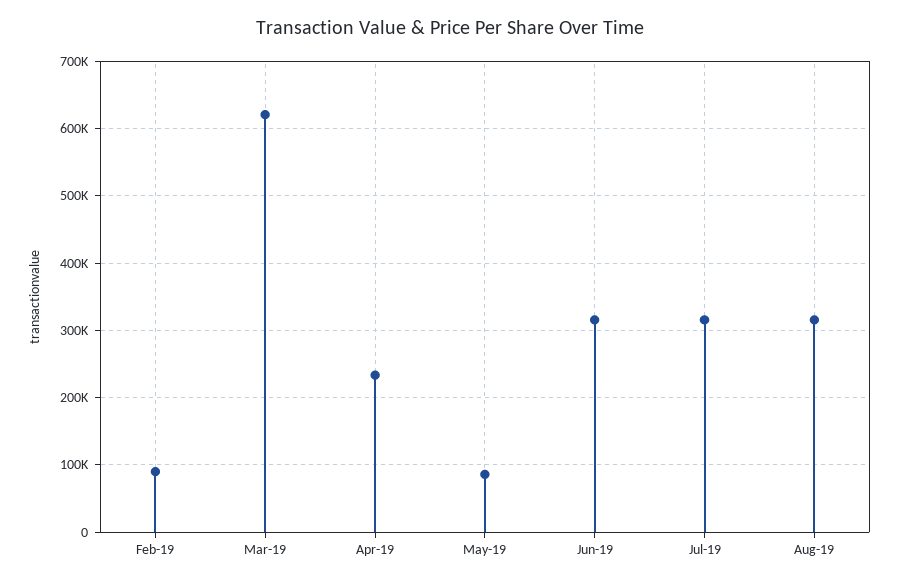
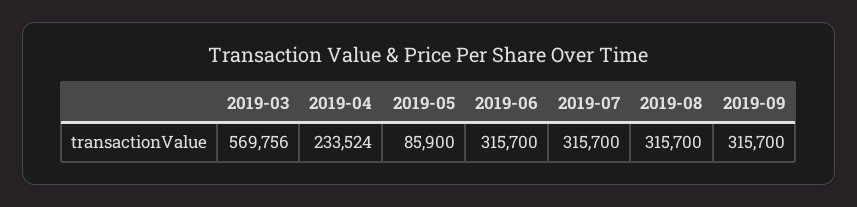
Feb-19: 90000 -> none
Mar-19: 620000 -> 569756
2019-09: none -> 315700

